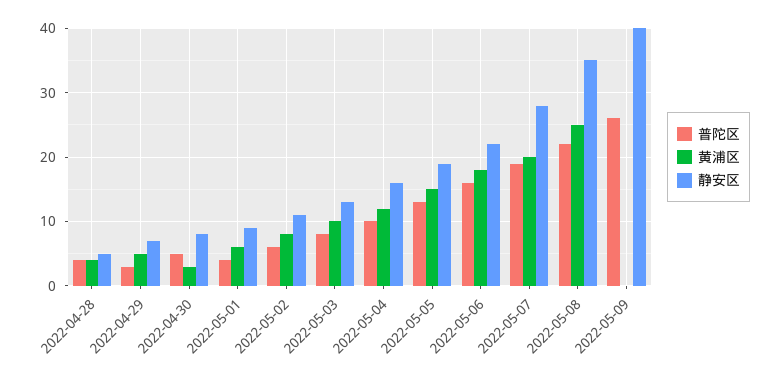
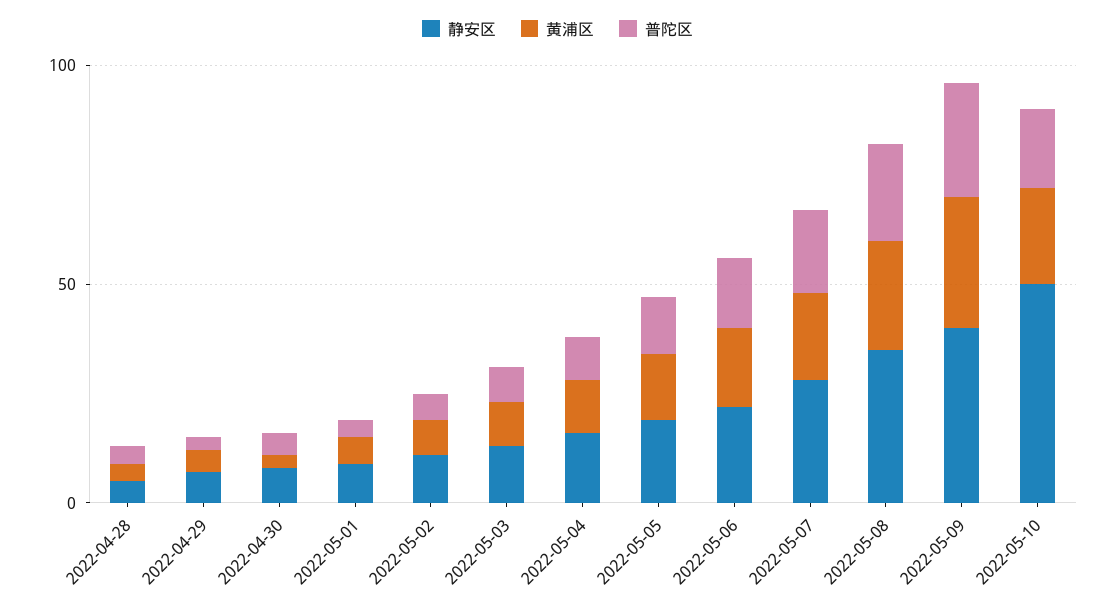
黄浦区, 2022-05-09: 0 -> 30
静安区, 2022-05-10: none -> 50
黄浦区, 2022-05-10: none -> 20
普陀区, 2022-05-10: none -> 20

